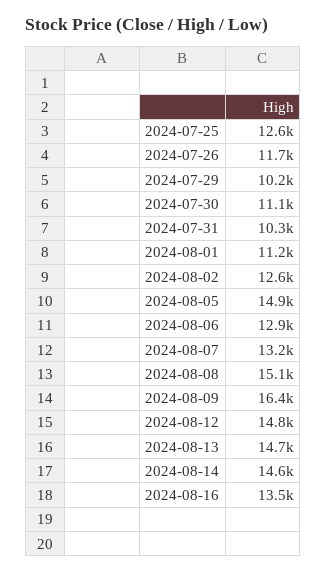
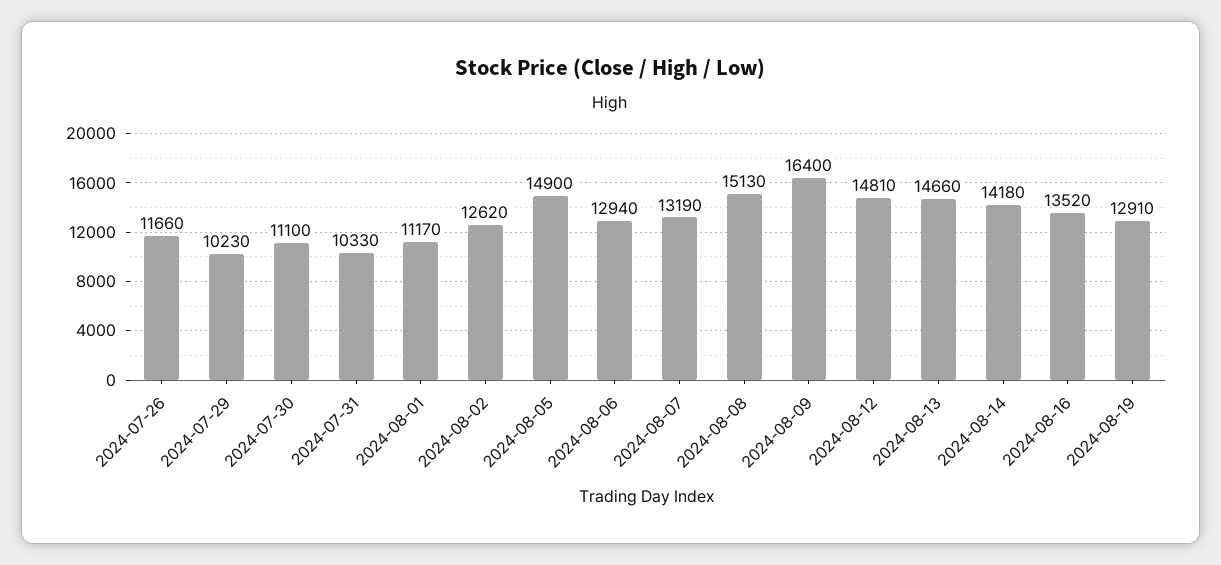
2024-07-25: 12600 -> none
2024-08-14: 14600 -> 14180
2024-08-19: none -> 12910

